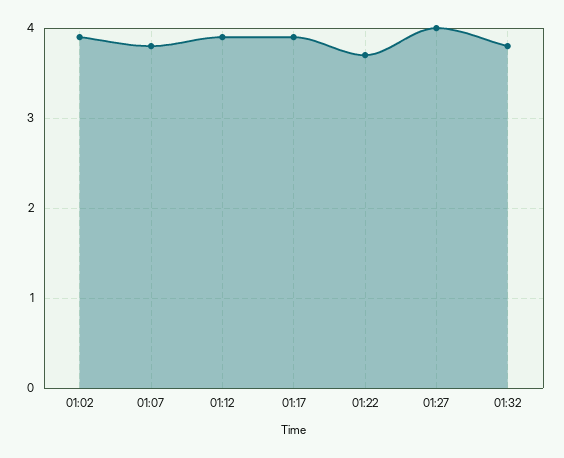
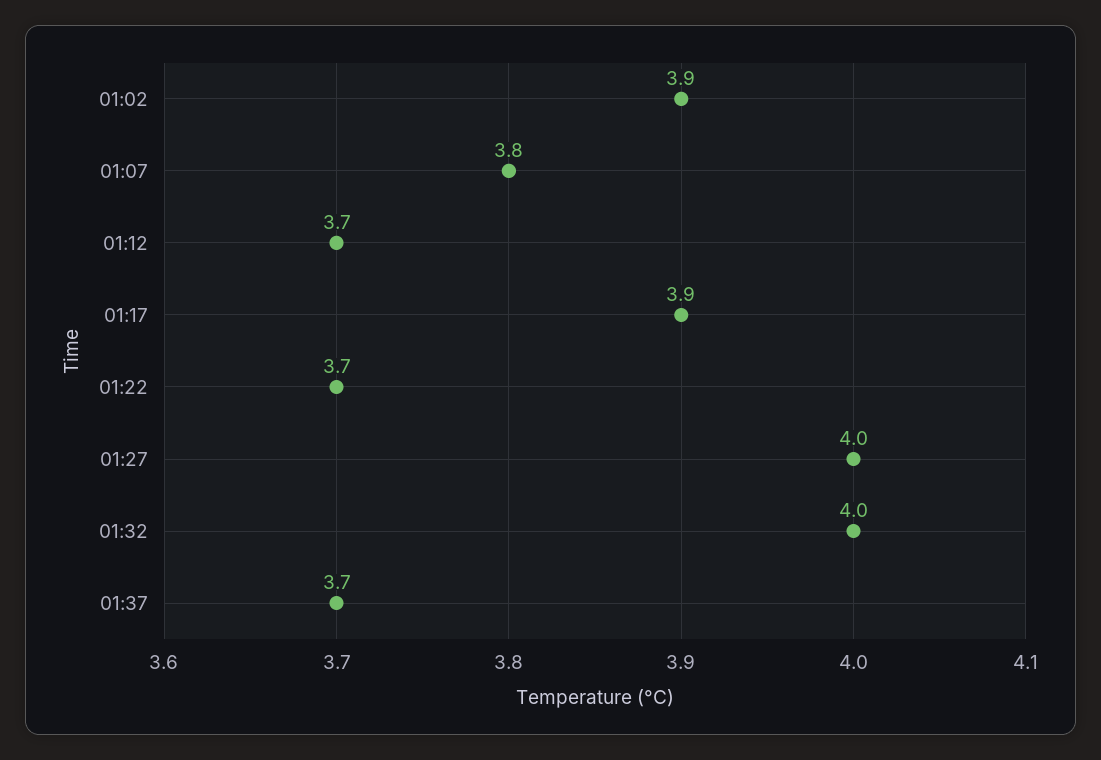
01:12: 3.9 -> 3.7
01:32: 3.8 -> 4
01:37: none -> 3.7

